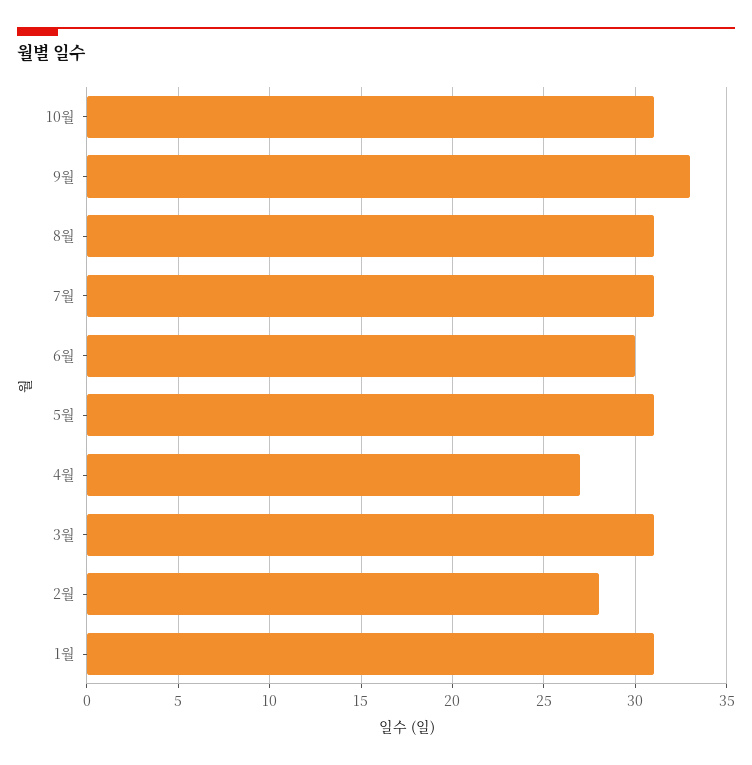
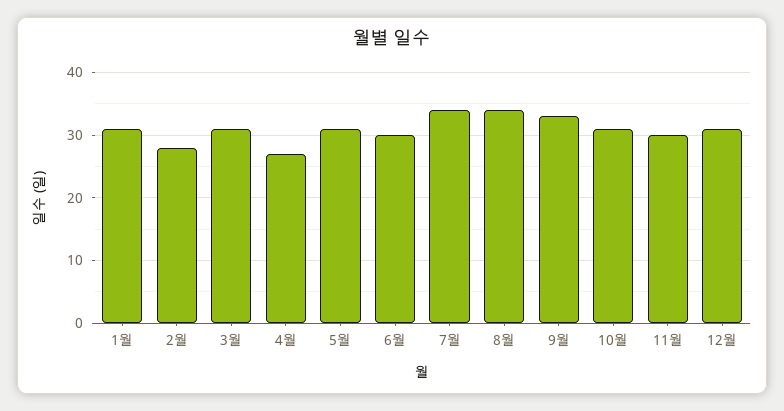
8월: 31 -> 34
7월: 31 -> 34
11월: none -> 30
12월: none -> 31

